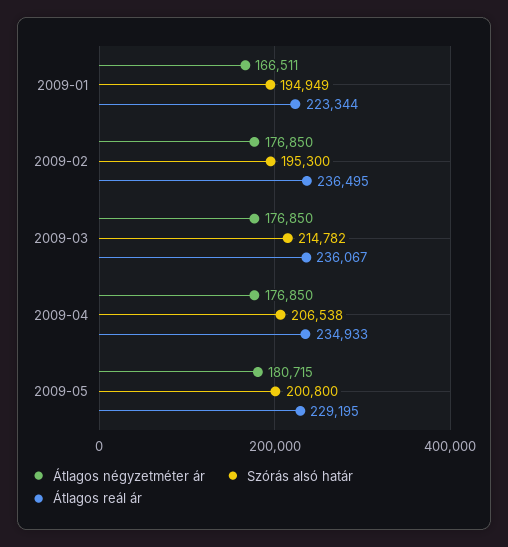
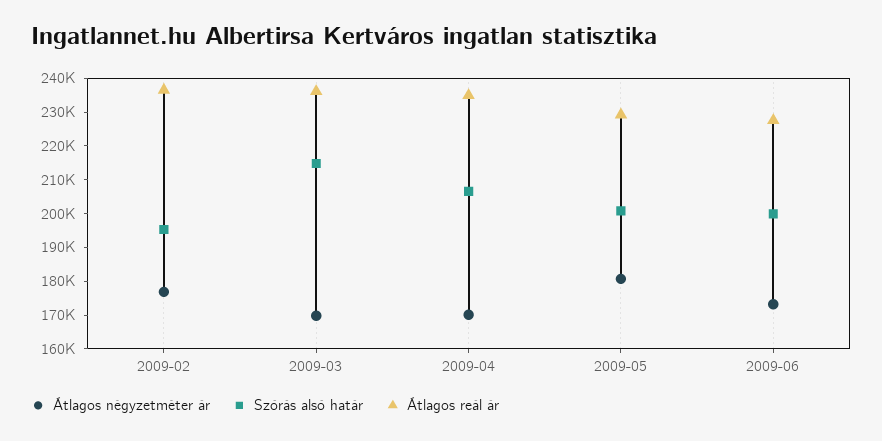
Átlagos négyzetméter ár, 2009-01: 166511 -> none
Szórás alsó határ, 2009-01: 194949 -> none
Átlagos reál ár, 2009-01: 223344 -> none
Átlagos négyzetméter ár, 2009-03: 176850 -> 170000
Átlagos négyzetméter ár, 2009-04: 176850 -> 170000
Átlagos négyzetméter ár, 2009-06: none -> 172500
Szórás alsó határ, 2009-06: none -> 200000
Átlagos reál ár, 2009-06: none -> 227500

